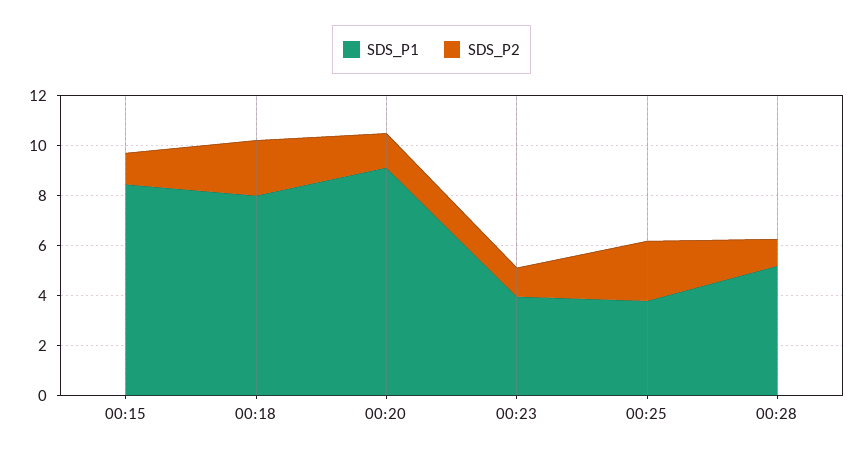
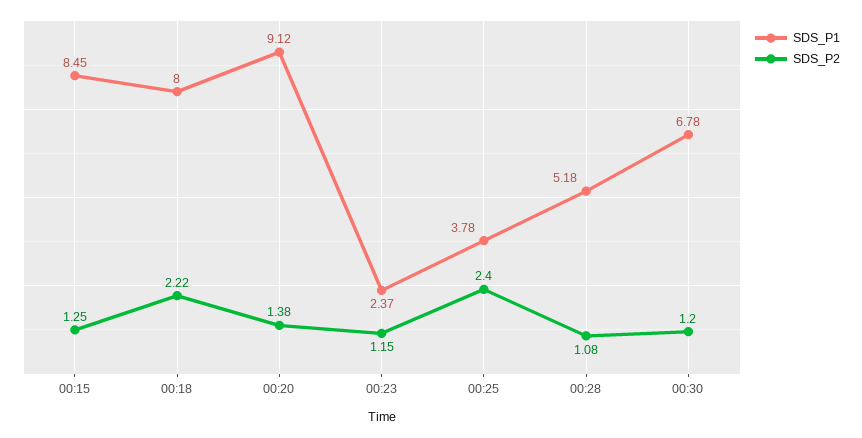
SDS_P1, 00:23: 4 -> 2.37
SDS_P1, 00:30: none -> 6.78
SDS_P2, 00:30: none -> 1.2

